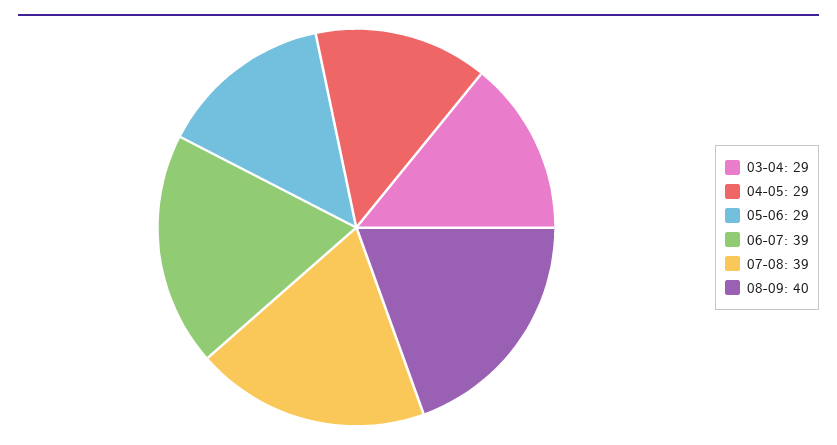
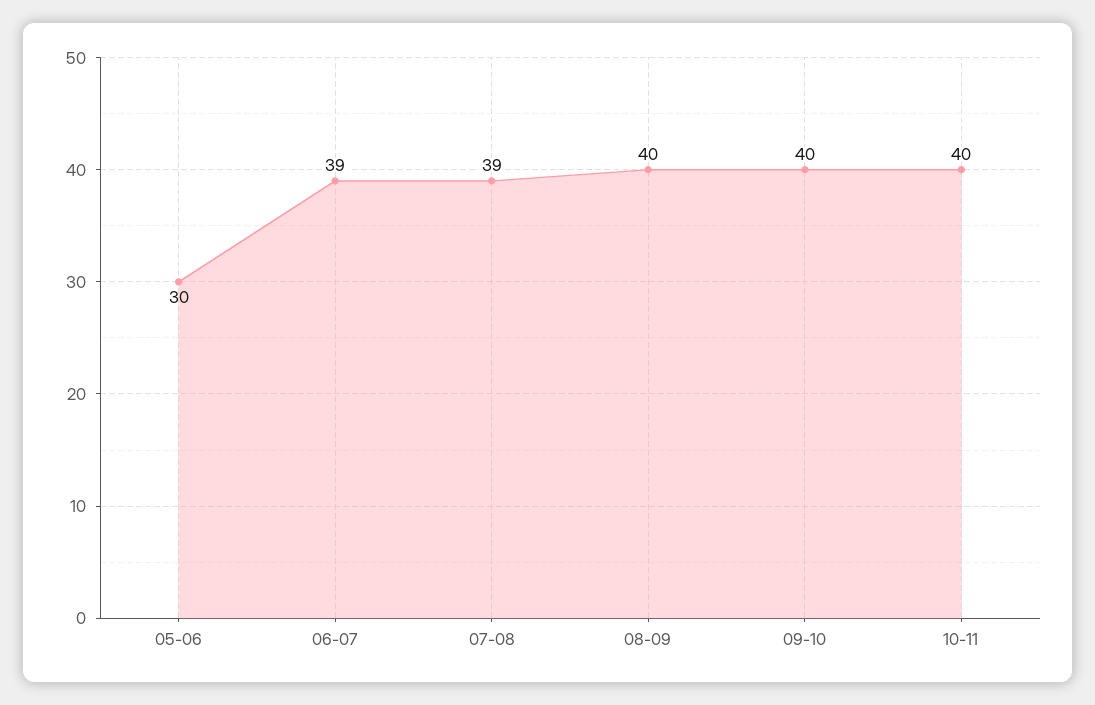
03-04: 29 -> none
04-05: 29 -> none
05-06: 29 -> 30
09-10: none -> 40
10-11: none -> 40

